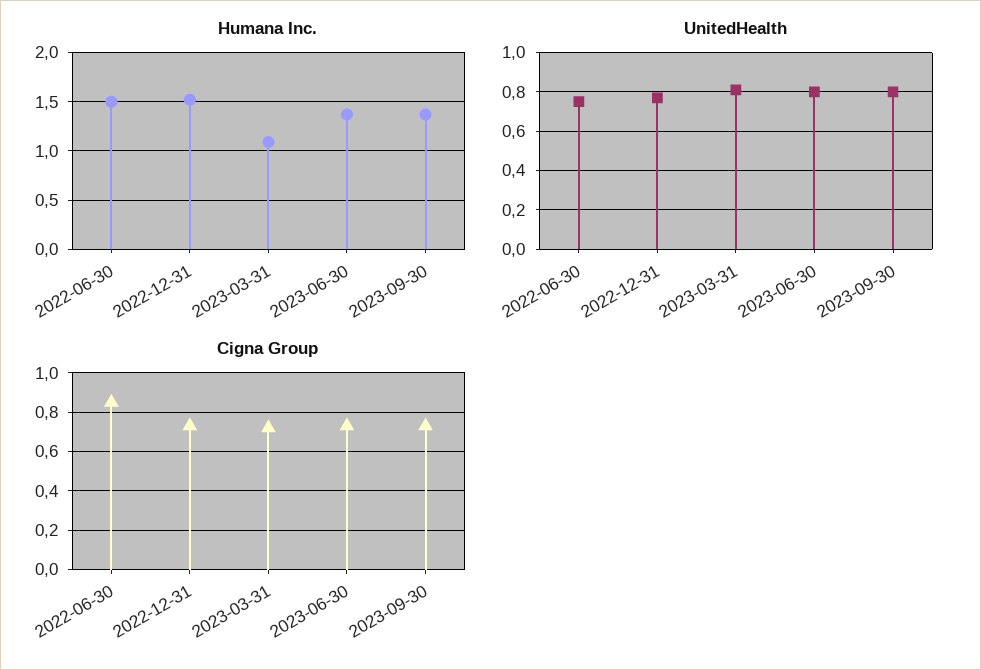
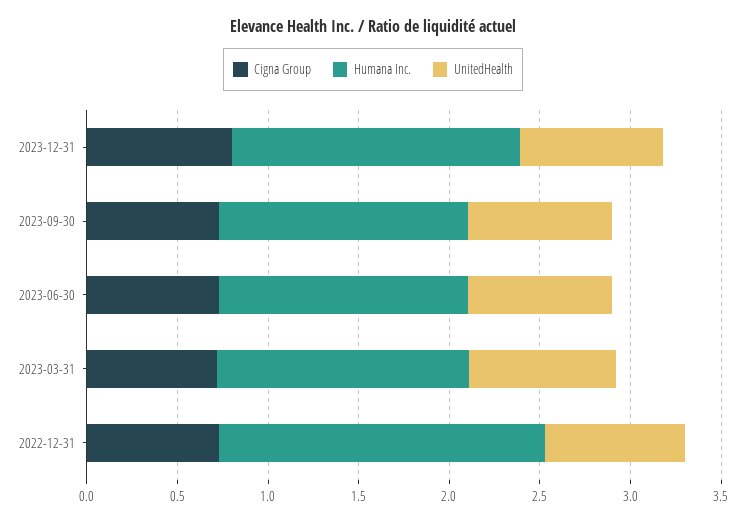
Humana Inc., 2022-06-30: 1.5 -> none
Humana Inc., 2022-12-31: 1.5 -> 1.8
Humana Inc., 2023-03-31: 1.1 -> 1.4
UnitedHealth, 2022-06-30: 0.75 -> none
Cigna Group, 2022-06-30: 0.85 -> none
Cigna Group, 2023-12-31: none -> 0.8
Humana Inc., 2023-12-31: none -> 1.6
UnitedHealth, 2023-12-31: none -> 0.8

